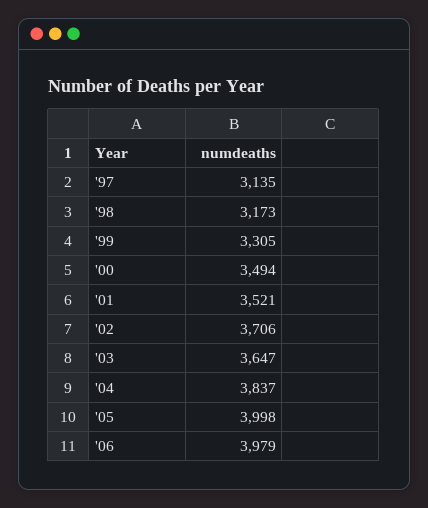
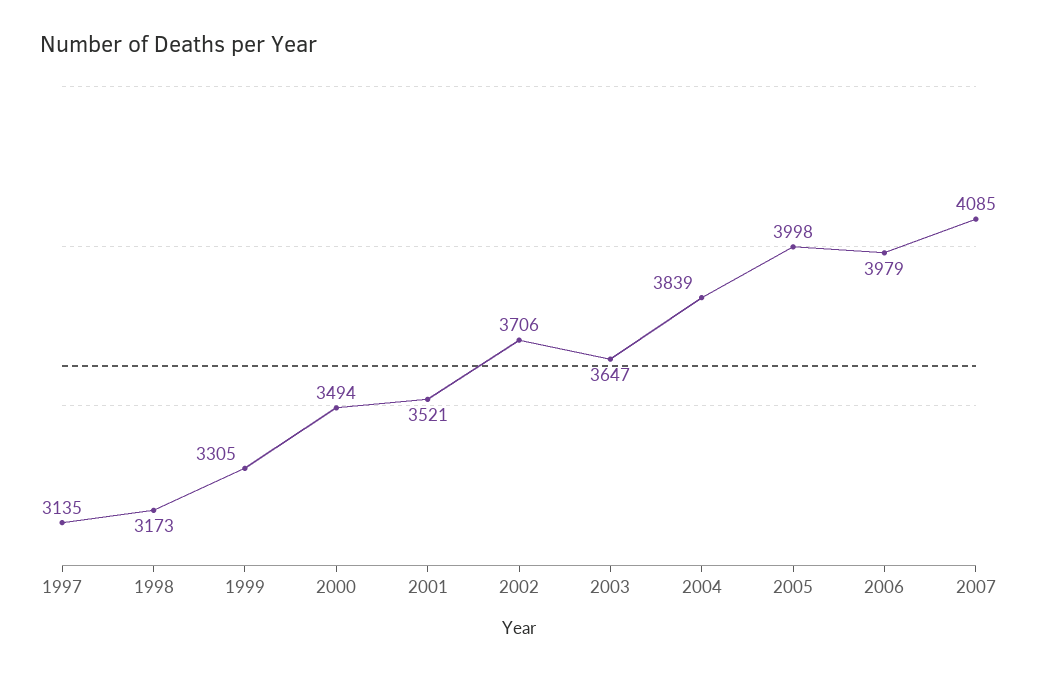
'04: 3837 -> 3839
2007: none -> 4085

